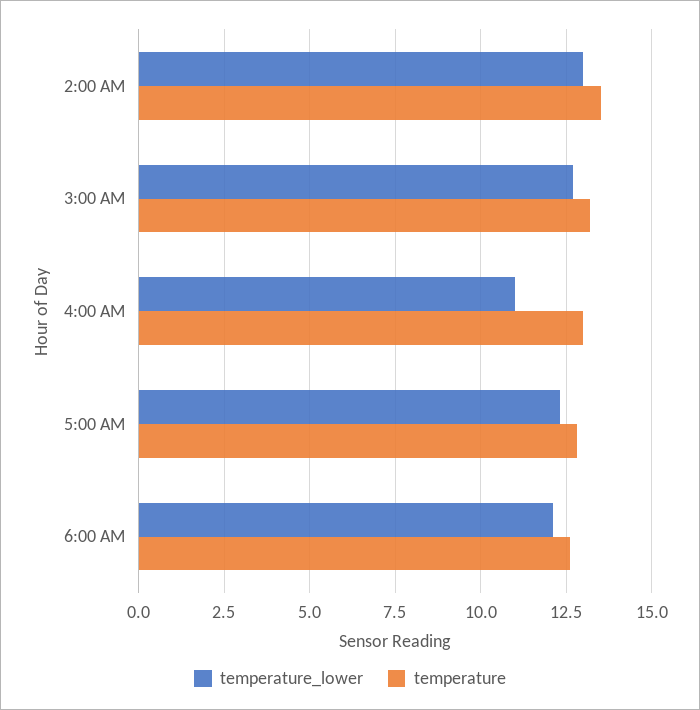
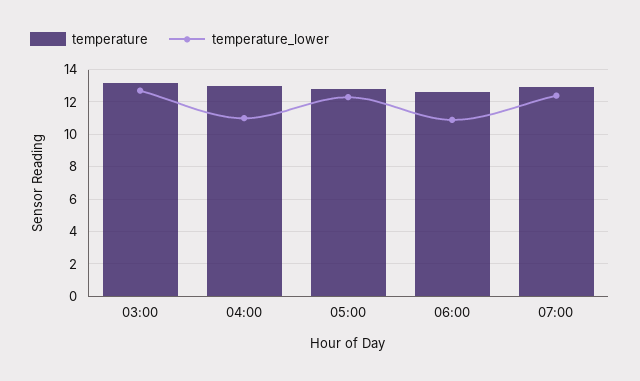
temperature_lower, 2:00 AM: 13 -> none
temperature, 2:00 AM: 13.5 -> none
temperature_lower, 6:00 AM: 12 -> 11
temperature, 07:00: none -> 13
temperature_lower, 07:00: none -> 12.5

